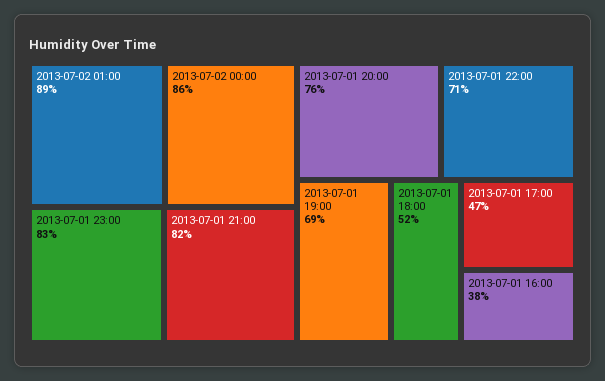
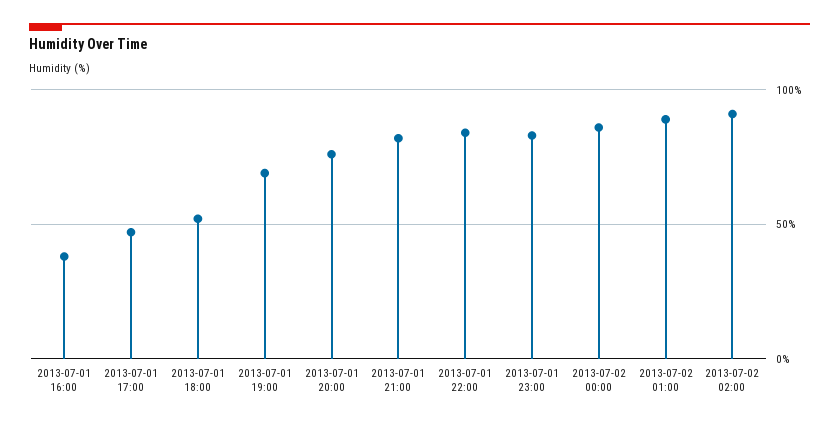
2013-07-01 22:00: 71 -> 85
2013-07-02 02:00: none -> 90

